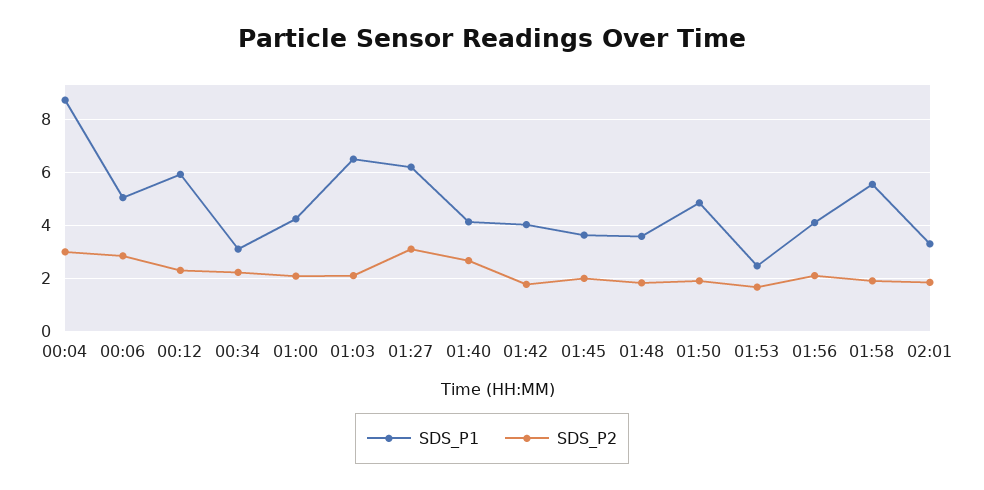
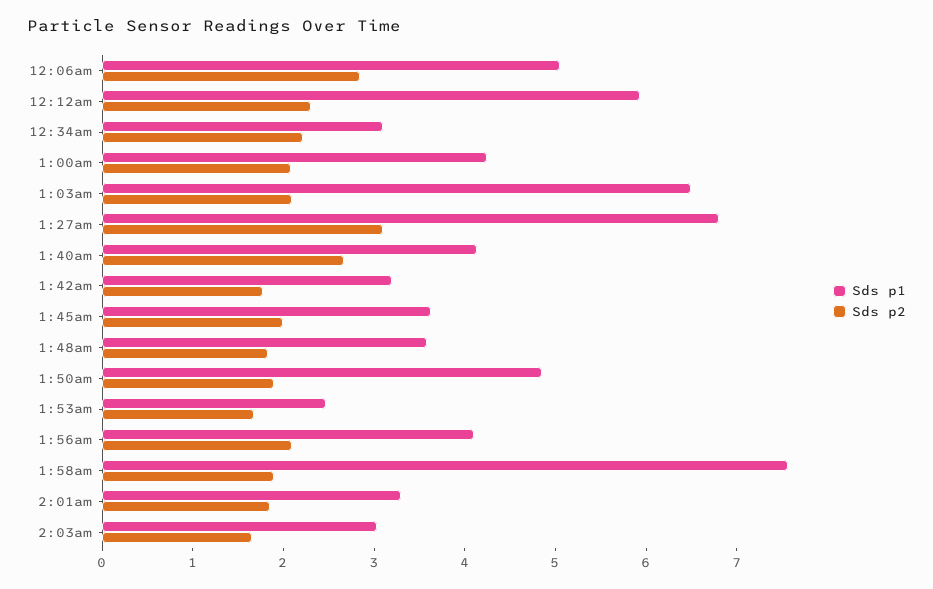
SDS_P1, 00:04: 8.75 -> none
SDS_P2, 00:04: 3 -> none
SDS_P1, 01:27: 6.25 -> 6.8
SDS_P1, 01:42: 4 -> 3.2
SDS_P1, 01:58: 5.5 -> 7.6
SDS_P1, 2:03am: none -> 3
SDS_P2, 2:03am: none -> 1.6

